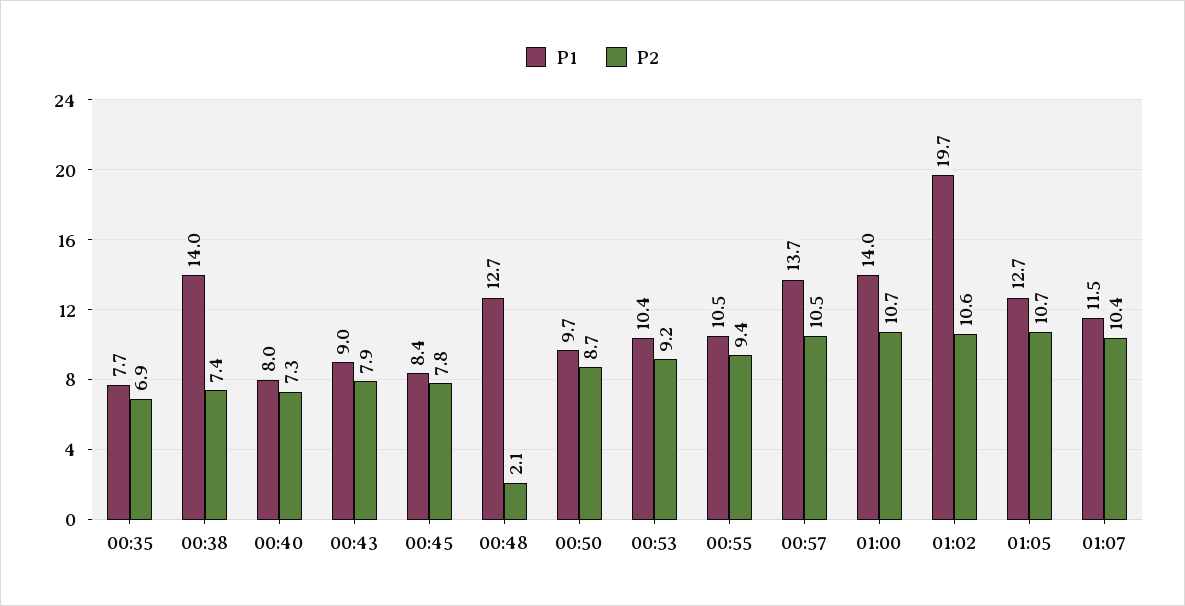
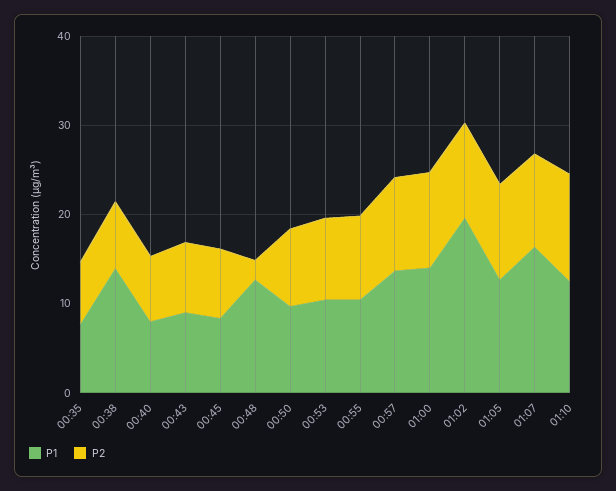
P1, 01:07: 11.5 -> 16
P1, 01:10: none -> 12
P2, 01:10: none -> 12

